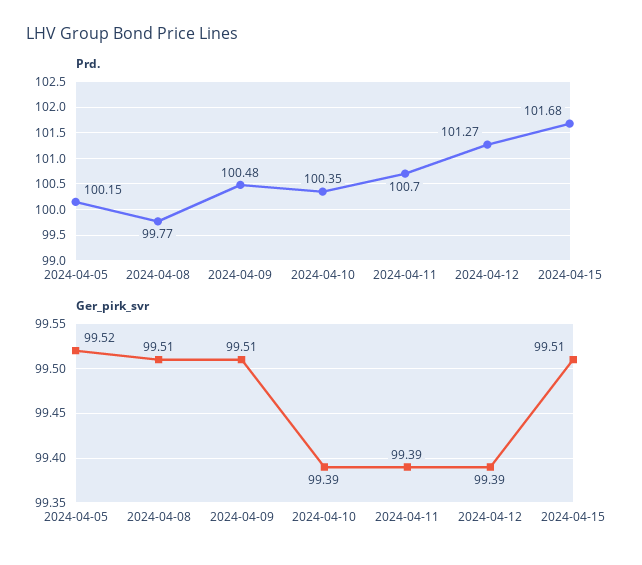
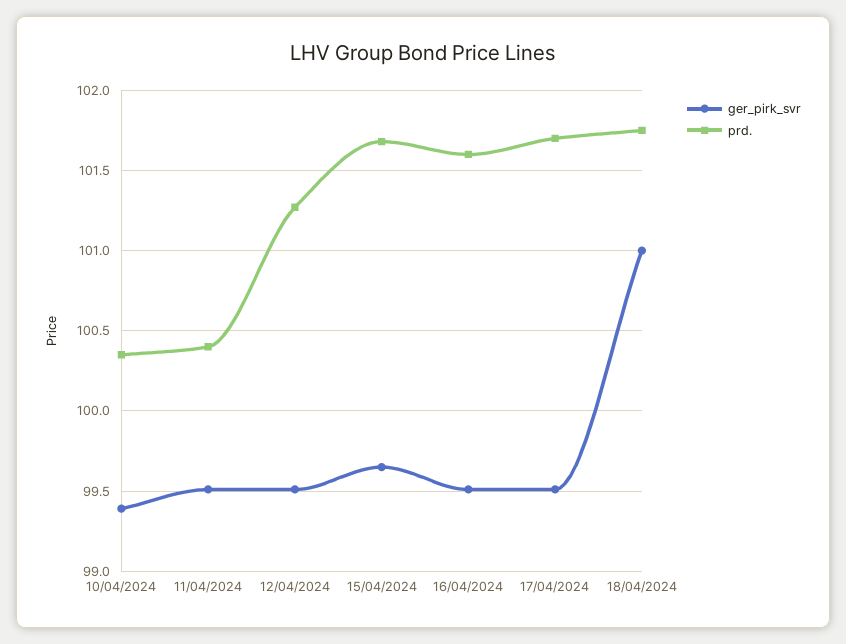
Prd., 2024-04-05: 100.15 -> none
Prd., 2024-04-08: 99.77 -> none
Prd., 2024-04-09: 100.48 -> none
Prd., 2024-04-11: 100.7 -> 100.4
Ger_pirk_svr, 2024-04-05: 99.52 -> none
Ger_pirk_svr, 2024-04-08: 99.51 -> none
Ger_pirk_svr, 2024-04-09: 99.51 -> none
Ger_pirk_svr, 2024-04-11: 99.39 -> 99.5
Ger_pirk_svr, 2024-04-12: 99.39 -> 99.5
Ger_pirk_svr, 2024-04-15: 99.51 -> 99.65
Ger_pirk_svr, 16/04/2024: none -> 99.5
Prd., 16/04/2024: none -> 101.6
Ger_pirk_svr, 17/04/2024: none -> 99.5
Prd., 17/04/2024: none -> 101.7
Ger_pirk_svr, 18/04/2024: none -> 101
Prd., 18/04/2024: none -> 101.75

